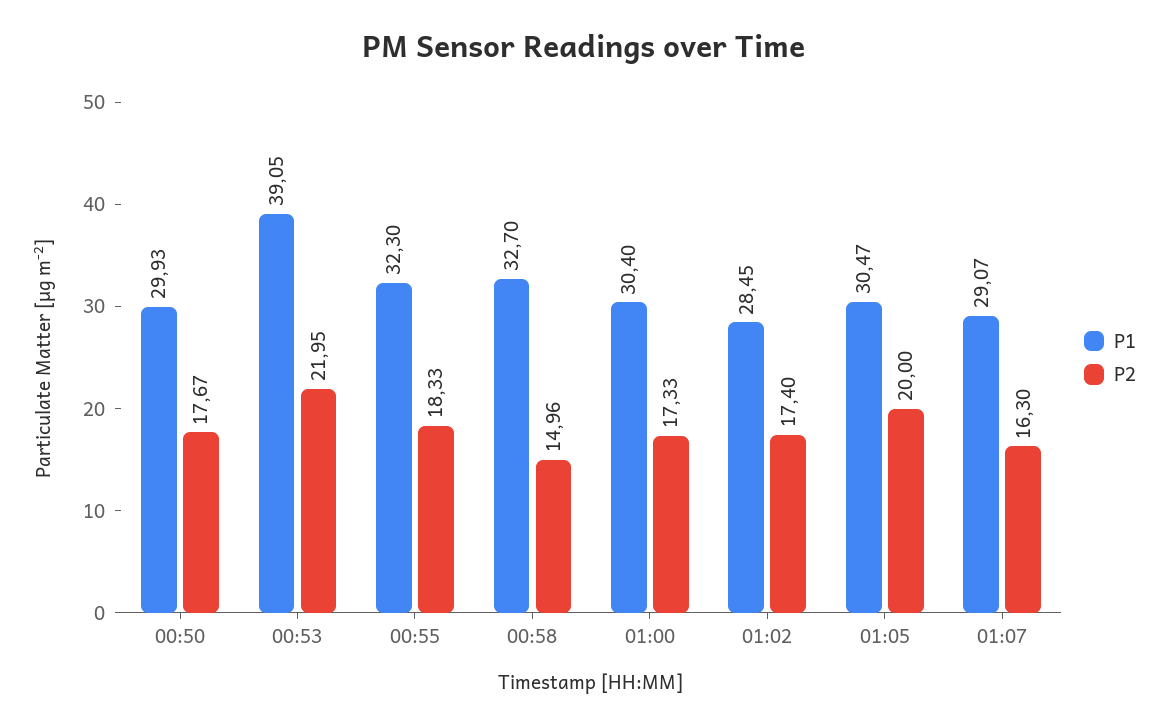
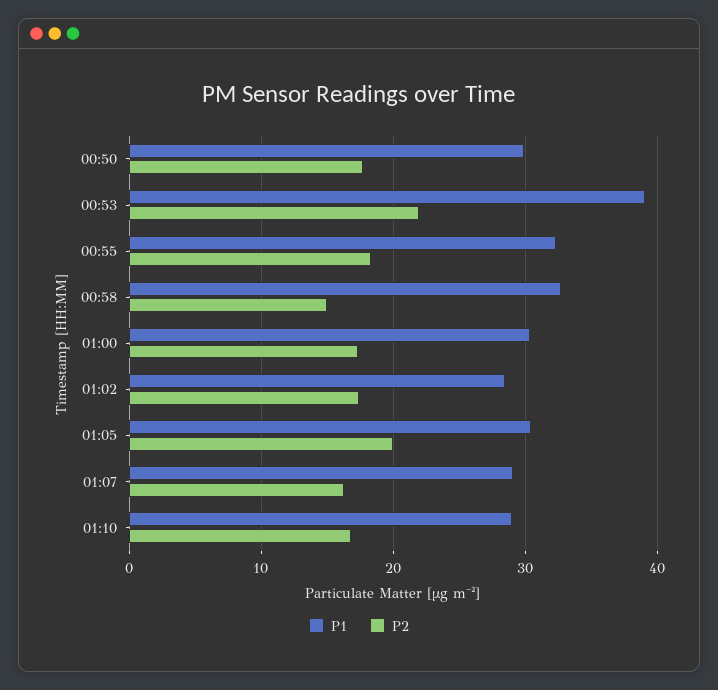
P1, 01:10: none -> 29
P2, 01:10: none -> 17

